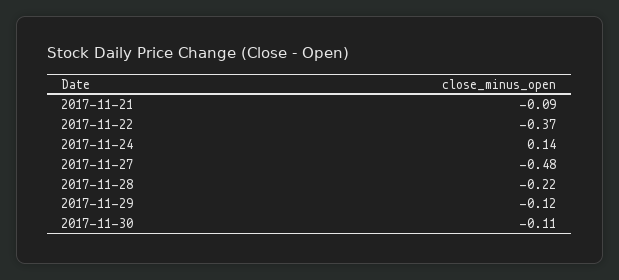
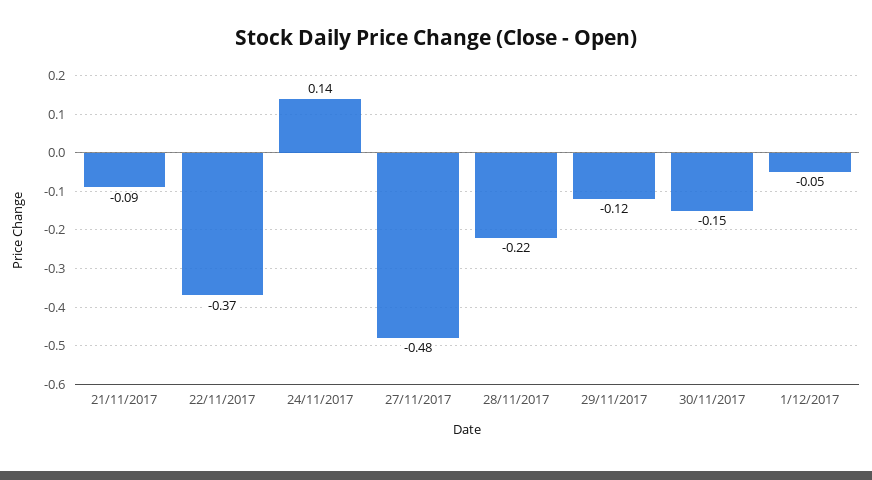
2017-11-30: -0.11 -> -0.15
1/12/2017: none -> -0.05

